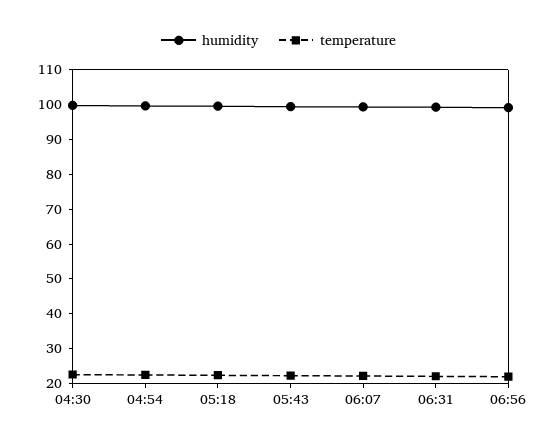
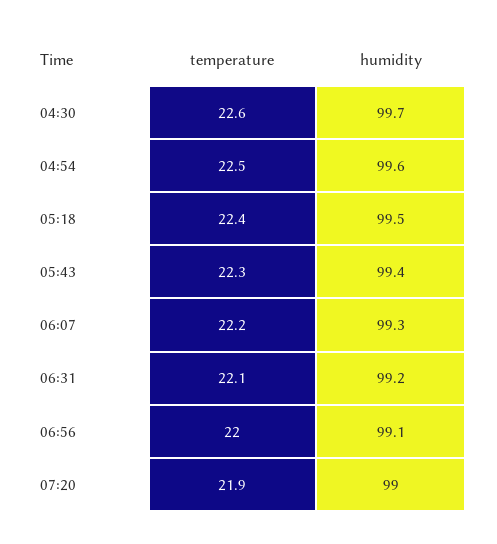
temperature, 07:20: none -> 21.9
humidity, 07:20: none -> 99

